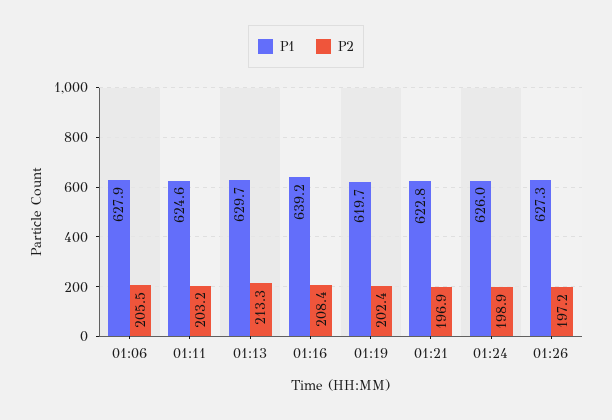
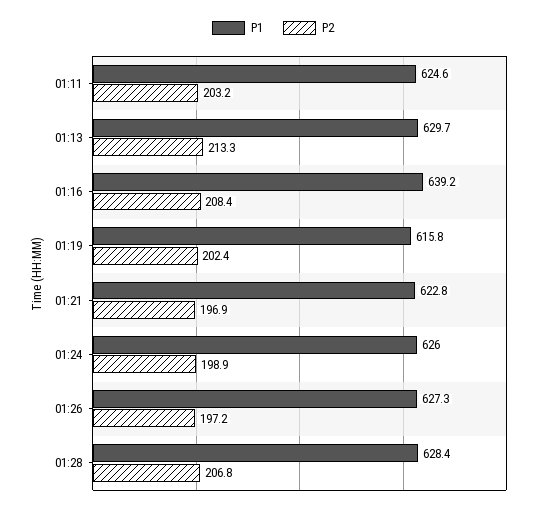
P1, 01:06: 627.9 -> none
P2, 01:06: 205.5 -> none
P1, 01:19: 619.7 -> 615.8
P1, 01:28: none -> 628.4
P2, 01:28: none -> 206.8

